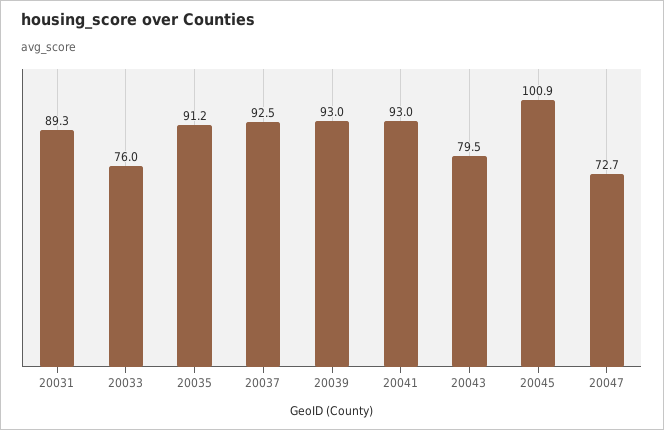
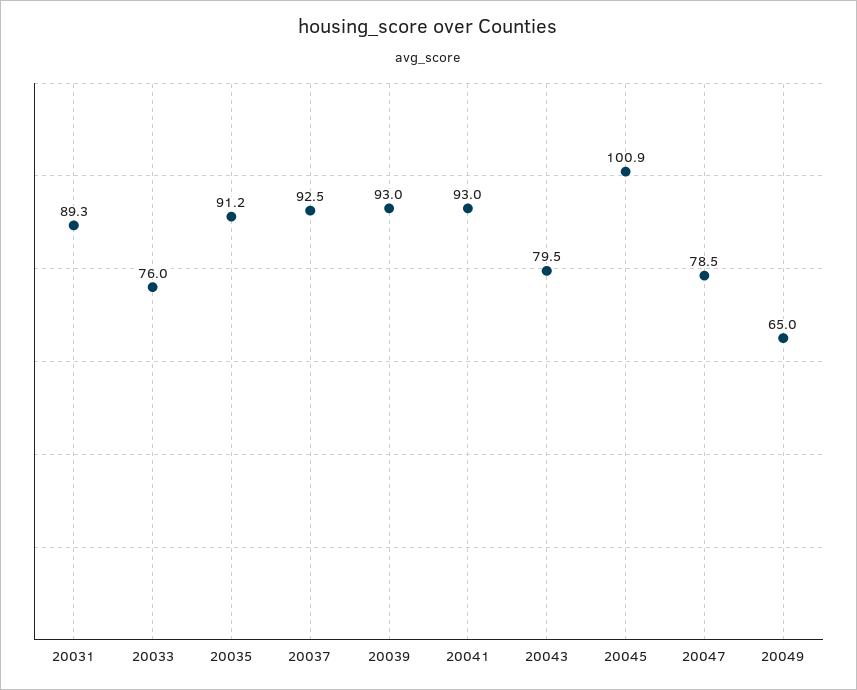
20047: 72.7 -> 78.5
20049: none -> 65

